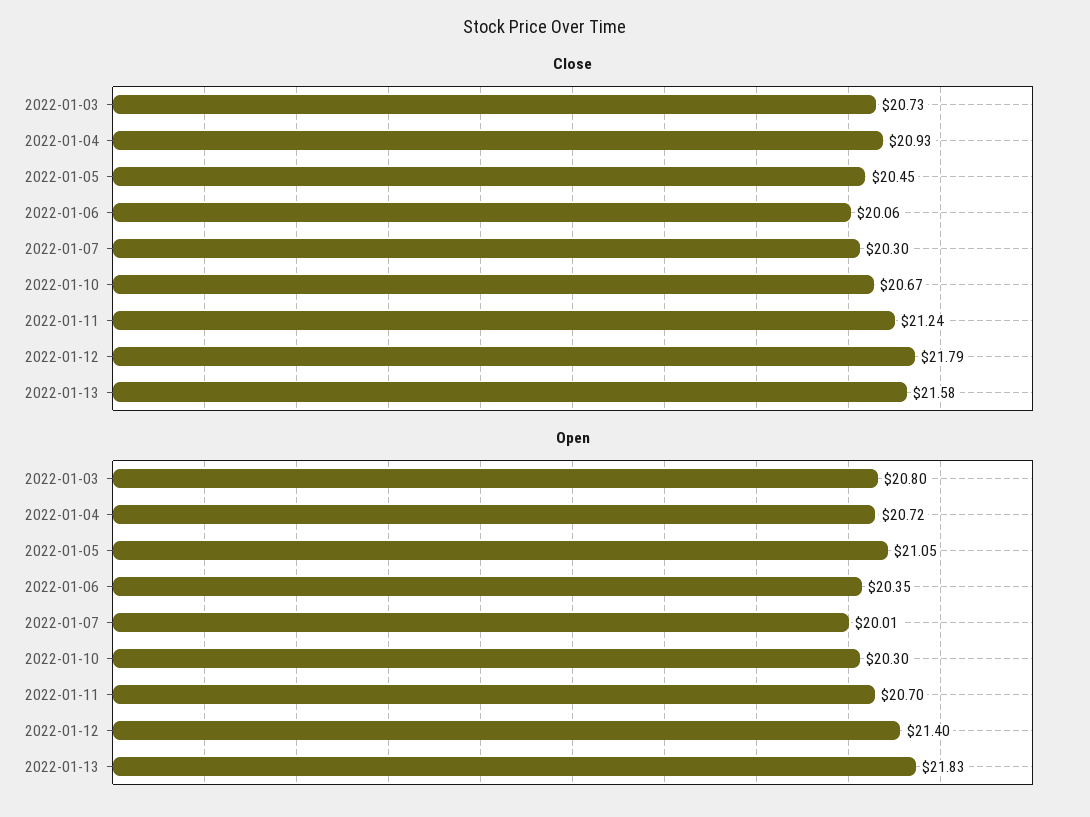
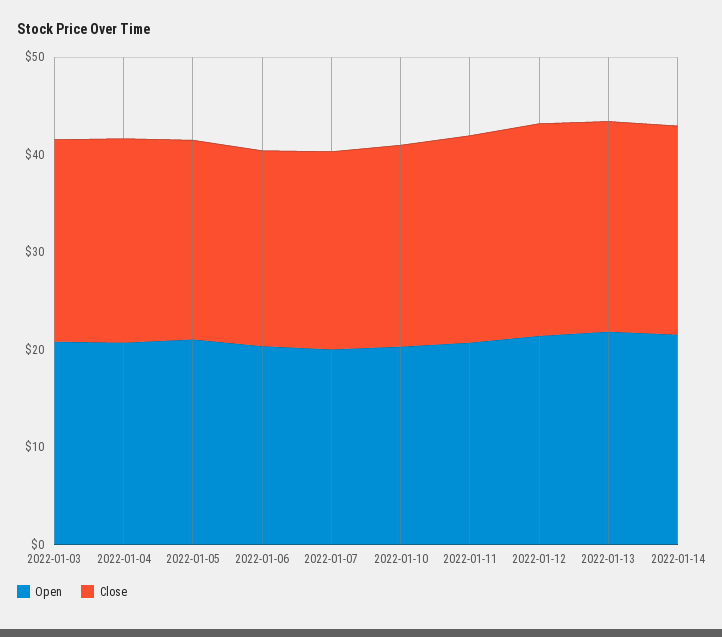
Open, 2022-01-14: none -> 22
Close, 2022-01-14: none -> 22

